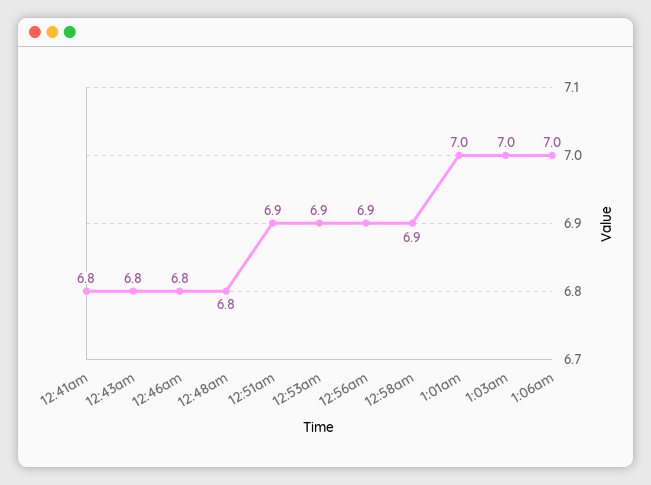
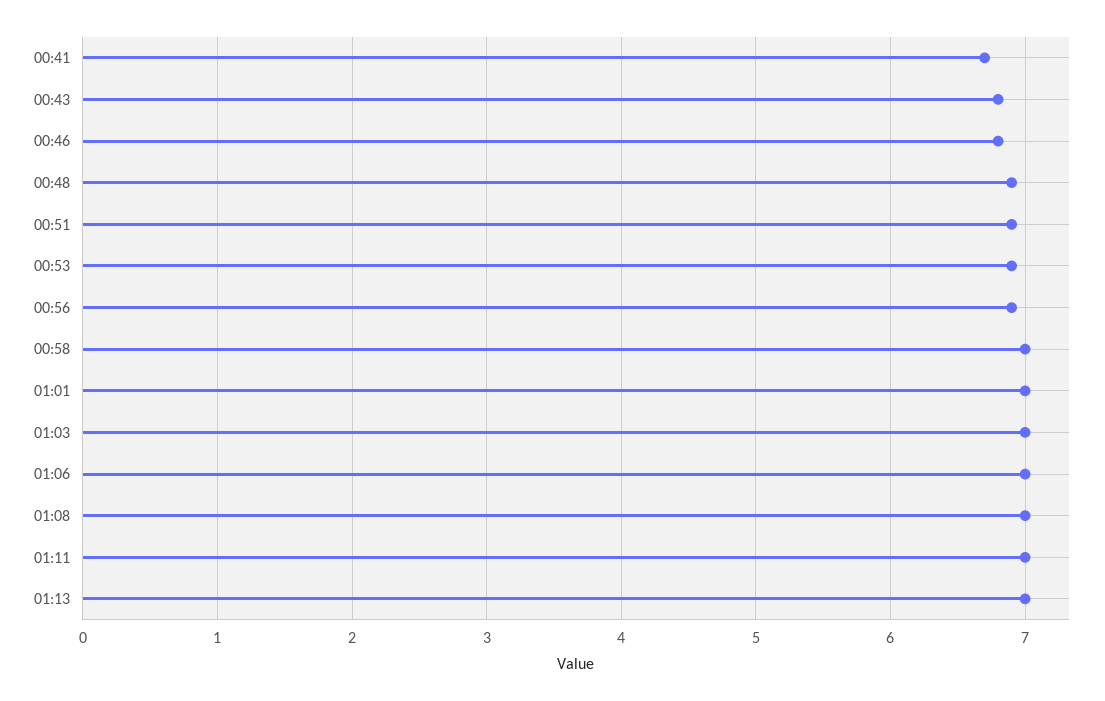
12:41am: 6.8 -> 6.7
12:48am: 6.8 -> 6.9
12:58am: 6.9 -> 7
01:08: none -> 7
01:11: none -> 7
01:13: none -> 7

